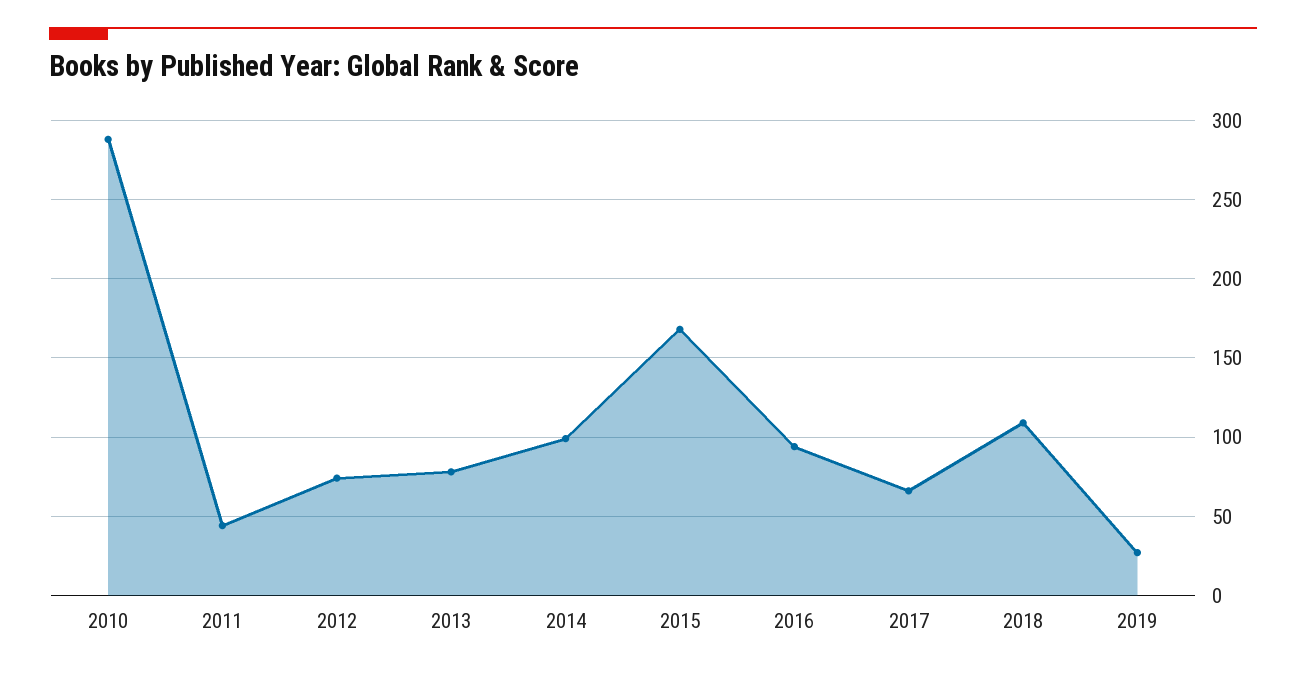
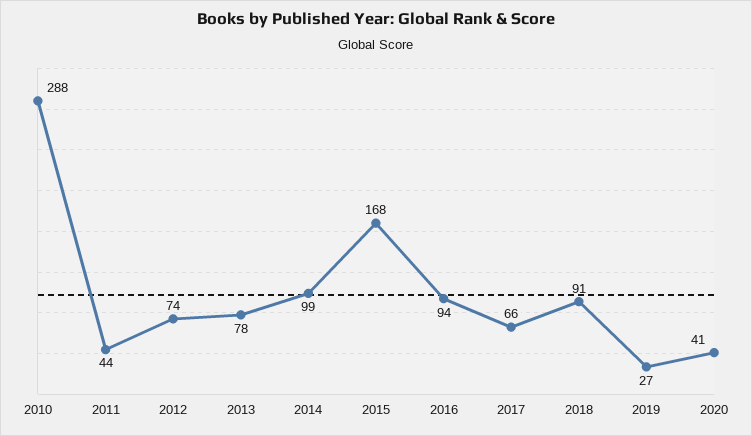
2018: 110 -> 91
2020: none -> 41

